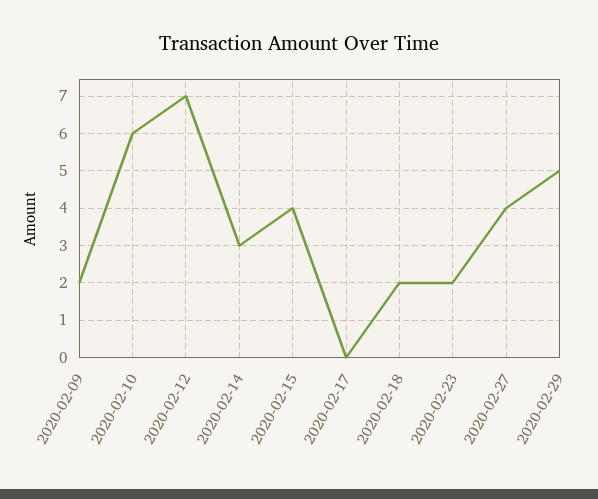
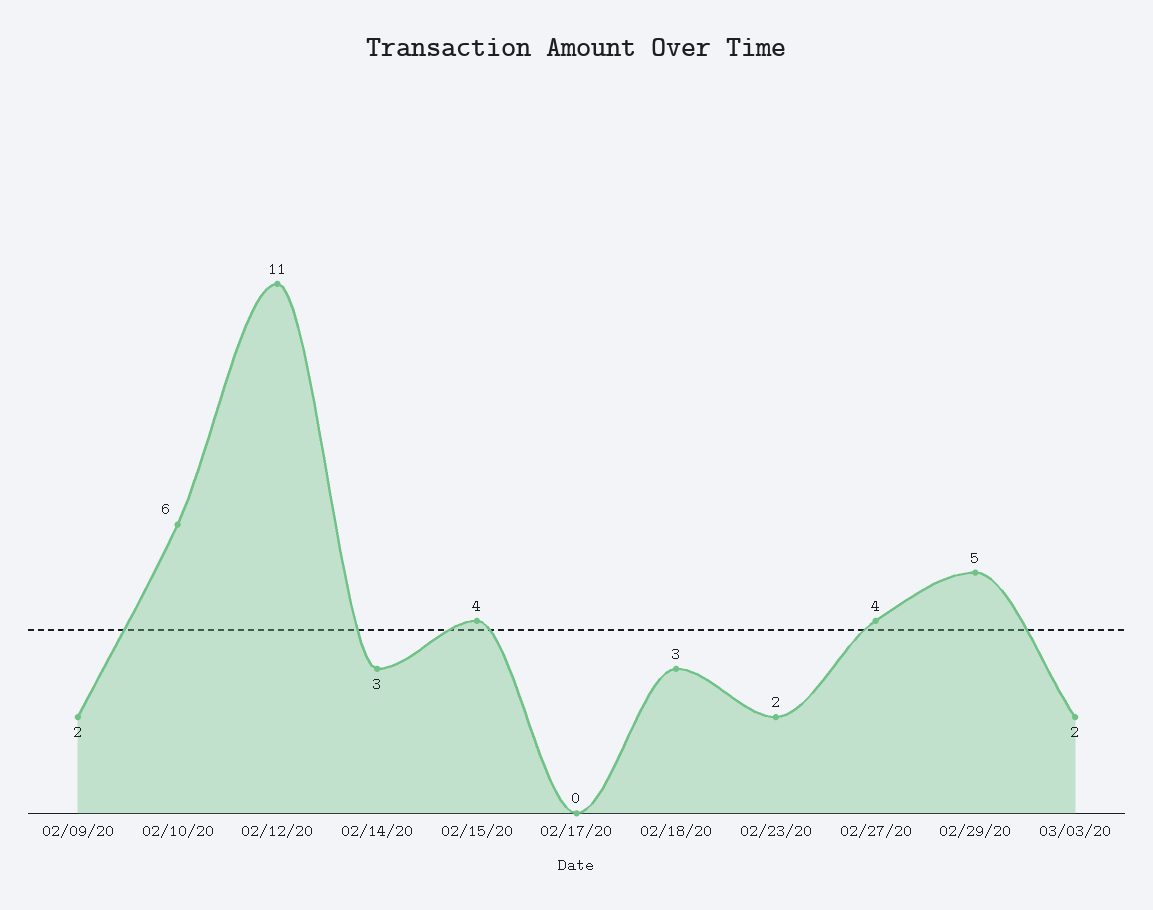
2020-02-12: 7 -> 11
2020-02-18: 2 -> 3
03/03/20: none -> 2

